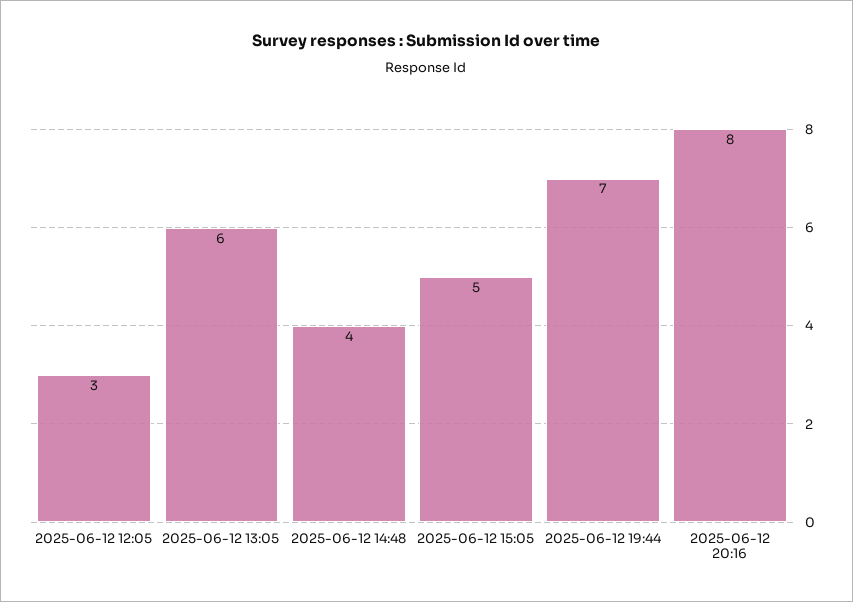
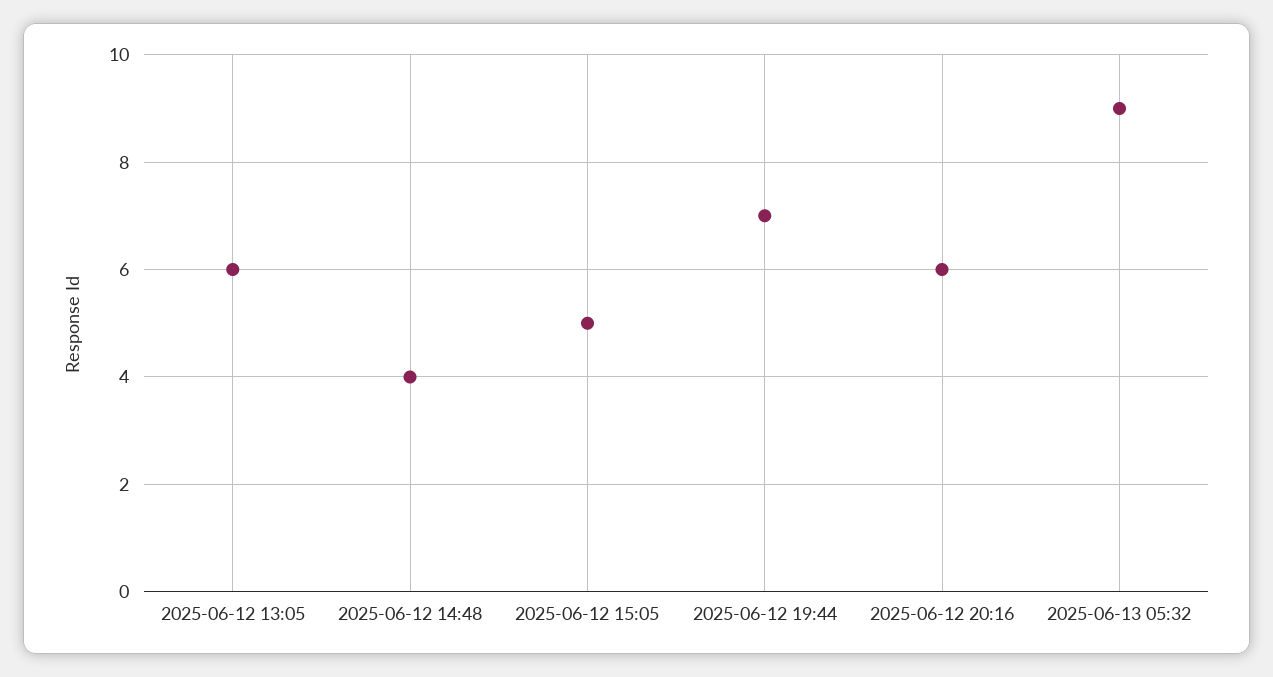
2025-06-12 12:05: 3 -> none
2025-06-12 20:16: 8 -> 6
2025-06-13 05:32: none -> 9

